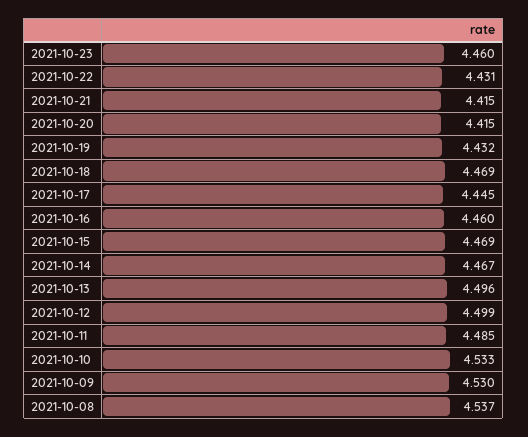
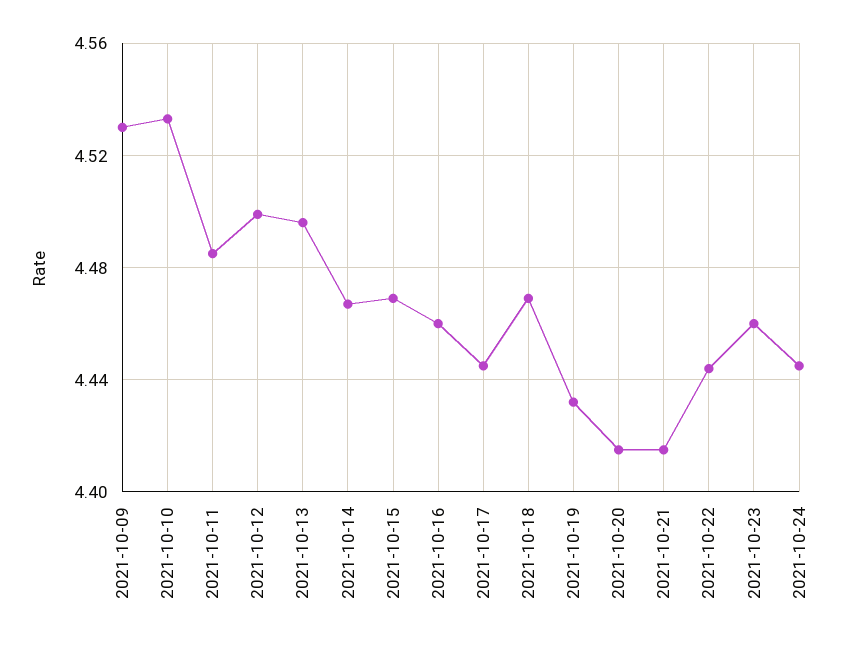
2021-10-22: 4.431 -> 4.445
2021-10-08: 4.537 -> none
2021-10-24: none -> 4.445

